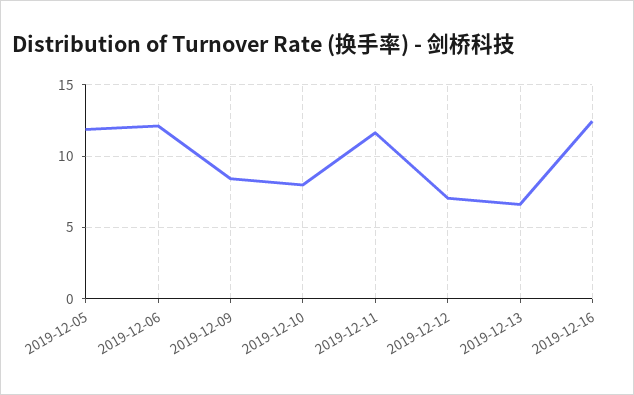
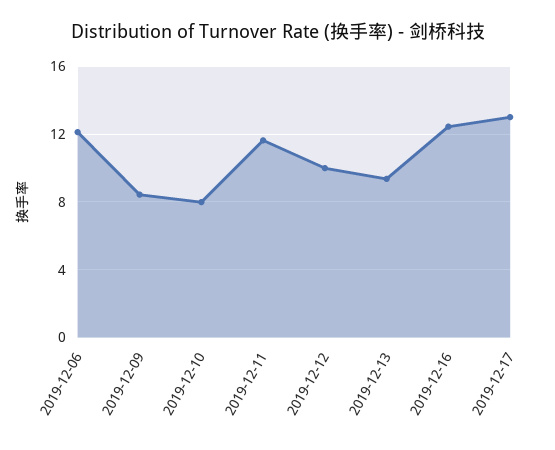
2019-12-05: 12 -> none
2019-12-12: 7 -> 10
2019-12-13: 6.5 -> 9.5
2019-12-17: none -> 13

